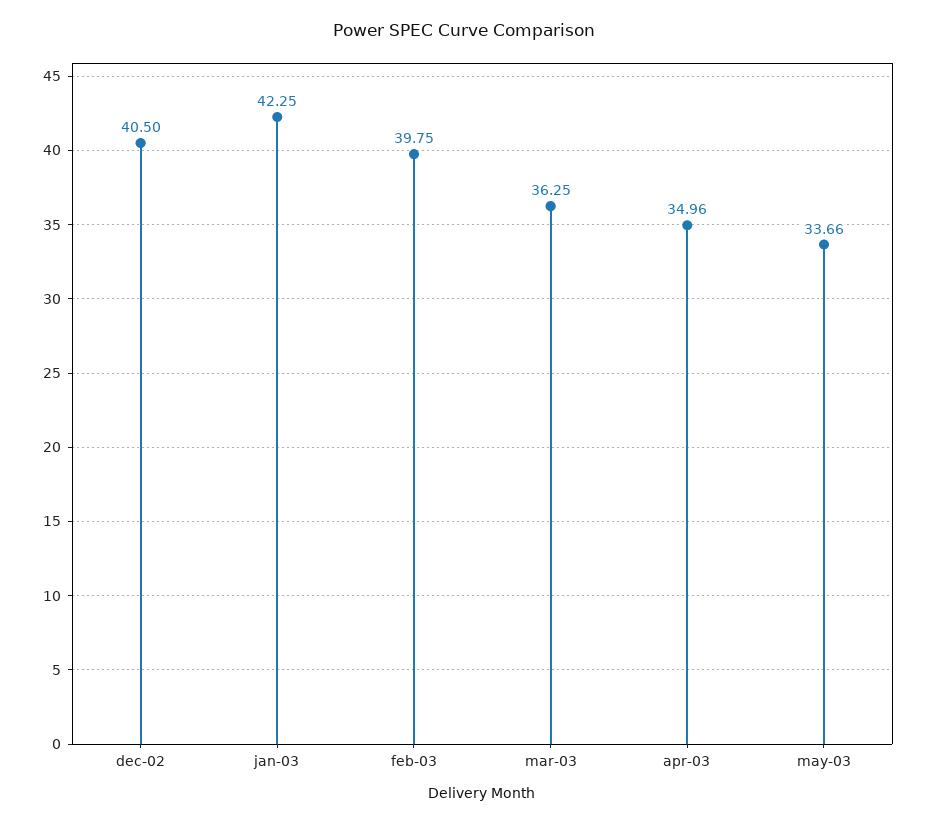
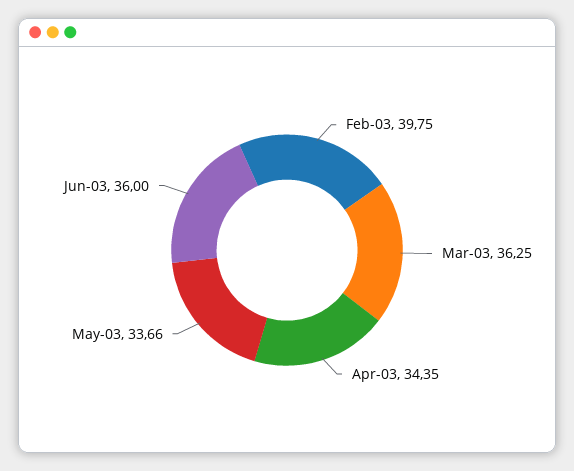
dec-02: 40.5 -> none
jan-03: 42.25 -> none
apr-03: 34.96 -> 34.35
Jun-03: none -> 36

